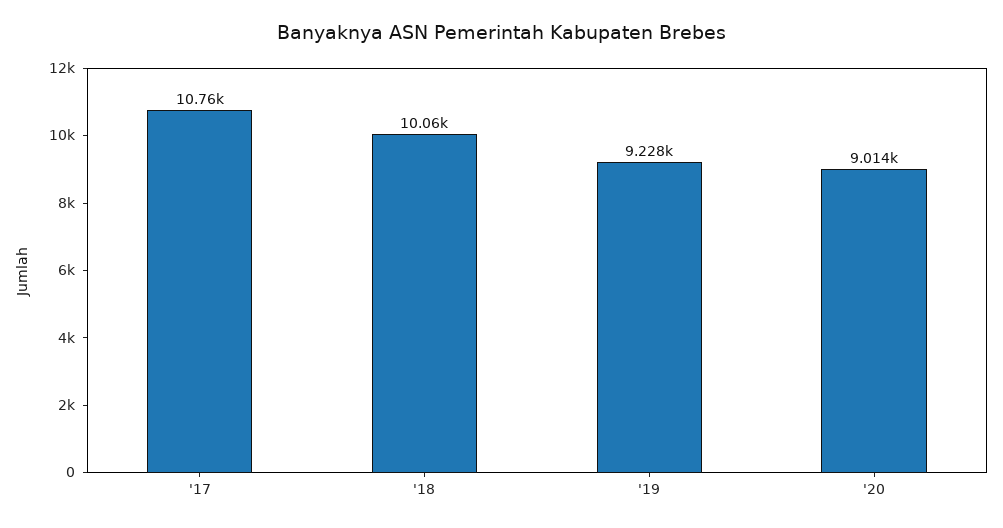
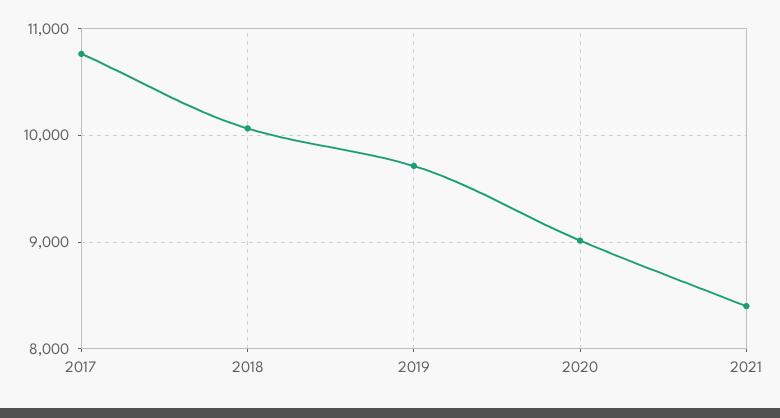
'19: 9228 -> 9700
2021: none -> 8400

